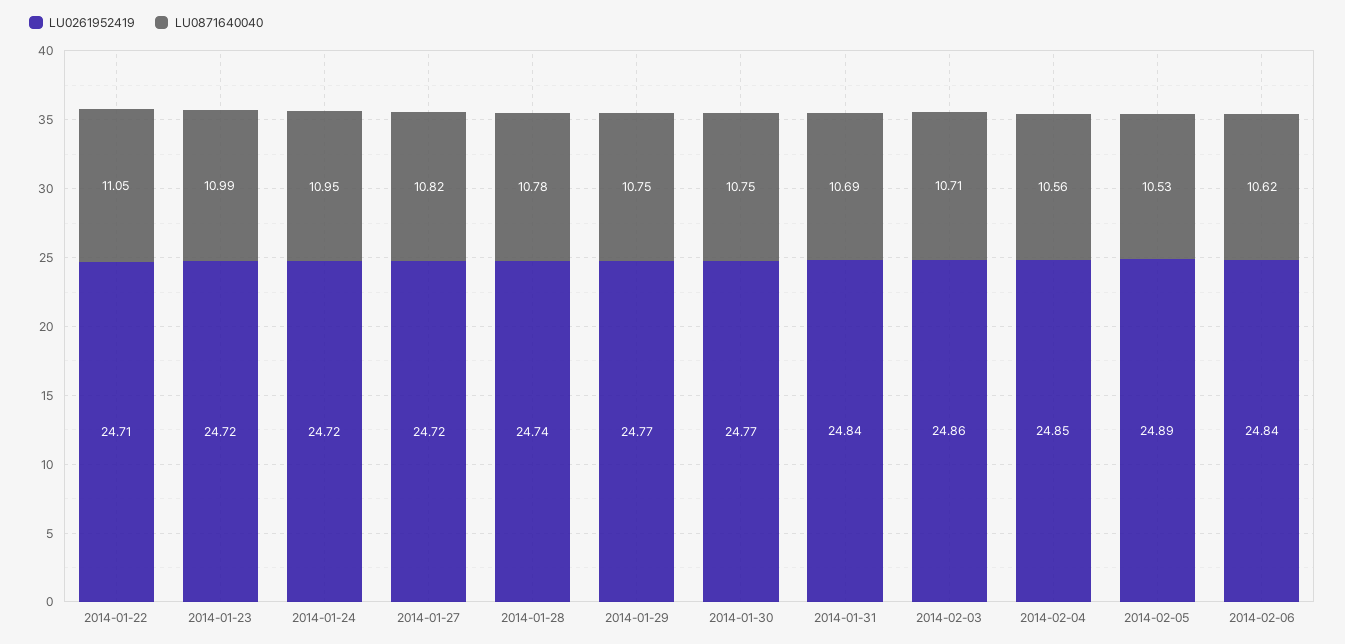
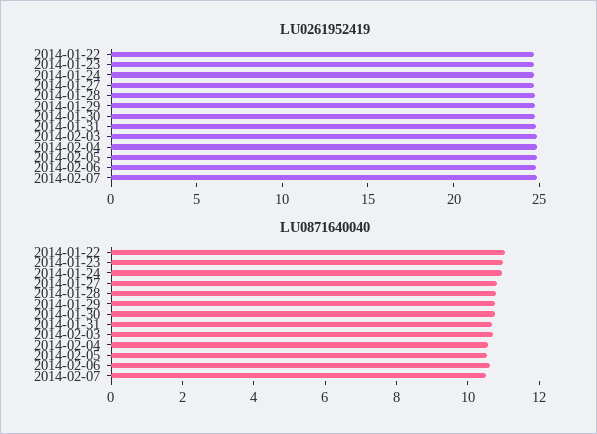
LU0261952419, 2014-02-07: none -> 25
LU0871640040, 2014-02-07: none -> 10.5

